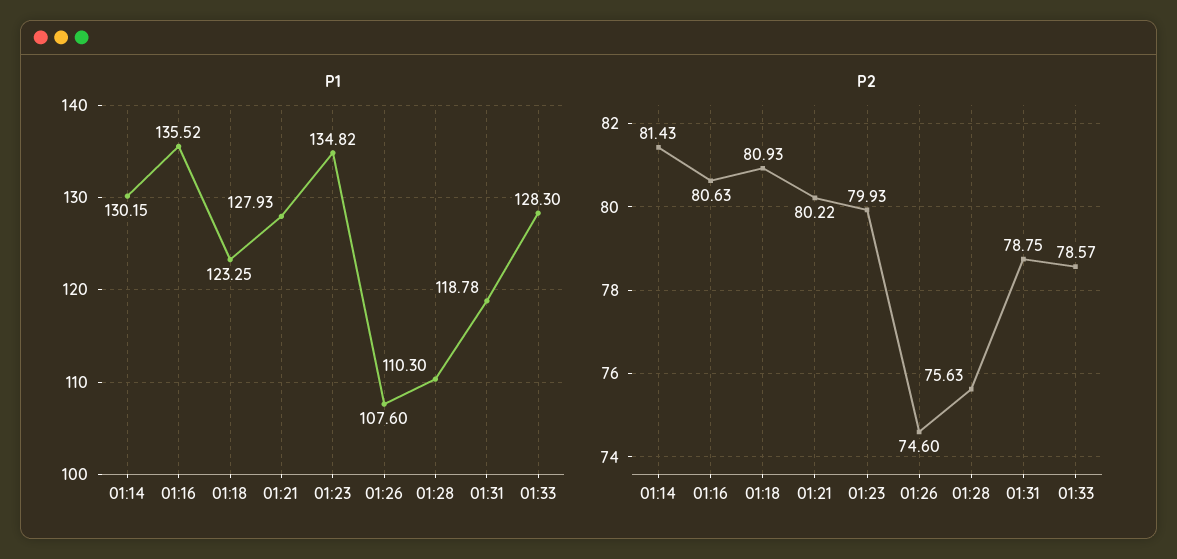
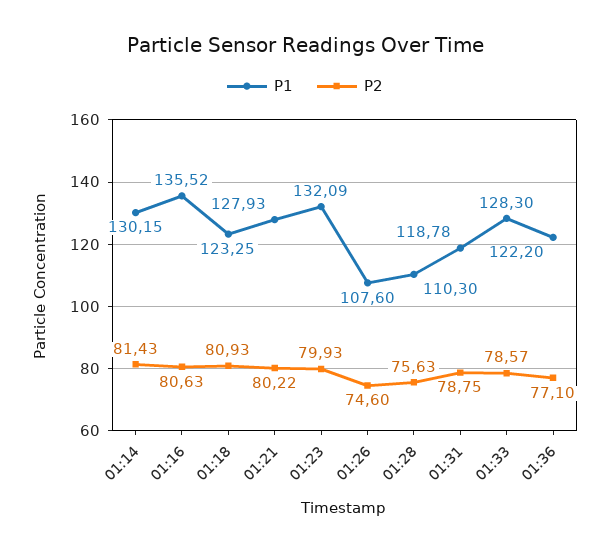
P1, 01:23: 134.82 -> 132.09
P1, 01:36: none -> 122.2
P2, 01:36: none -> 77.1

